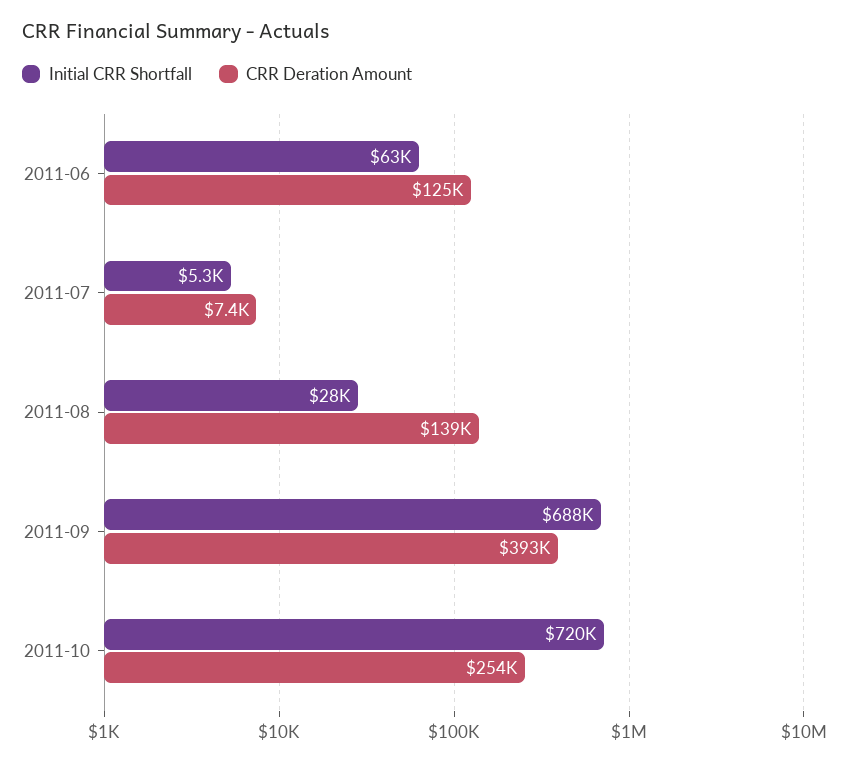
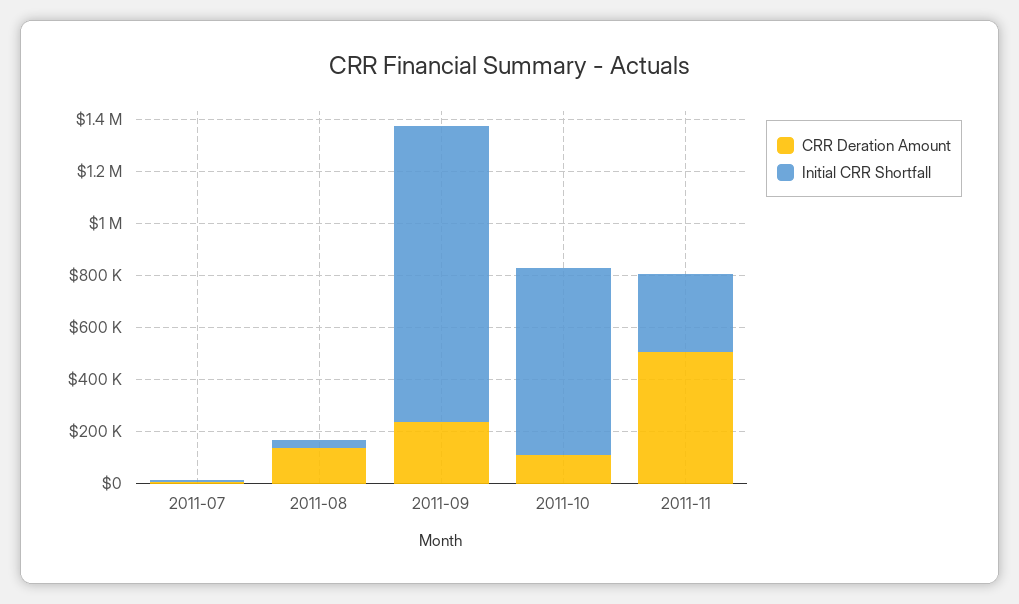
Initial CRR Shortfall, 2011-06: 63000 -> none
CRR Deration Amount, 2011-06: 125000 -> none
Initial CRR Shortfall, 2011-09: 688000 -> 1150000
CRR Deration Amount, 2011-09: 393000 -> 250000
CRR Deration Amount, 2011-10: 254000 -> 100000
CRR Deration Amount, 2011-11: none -> 500000
Initial CRR Shortfall, 2011-11: none -> 300000

